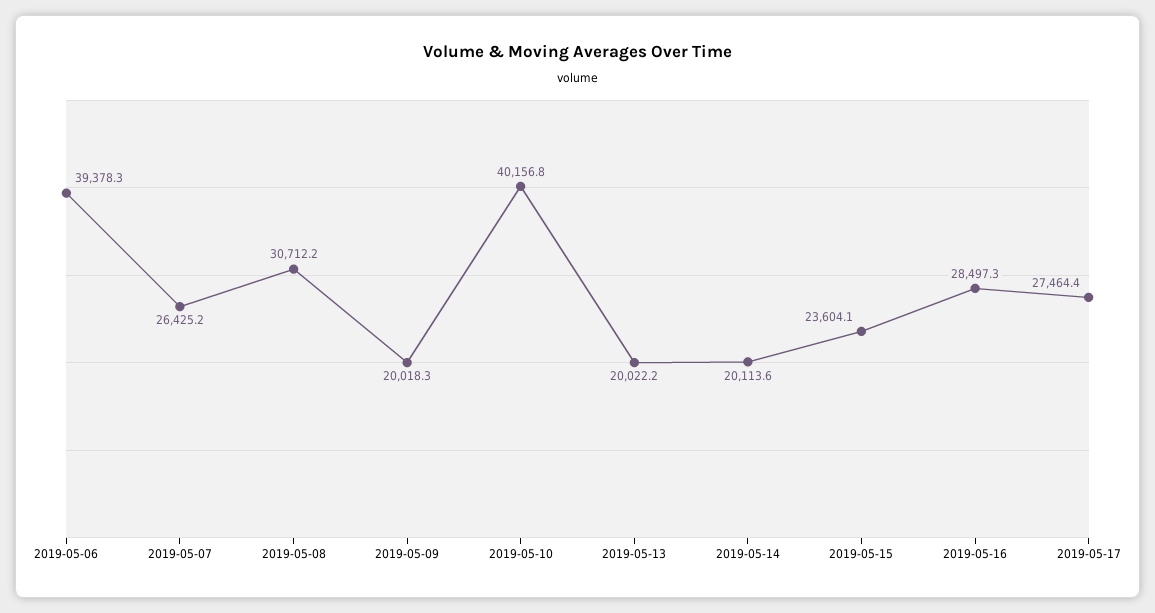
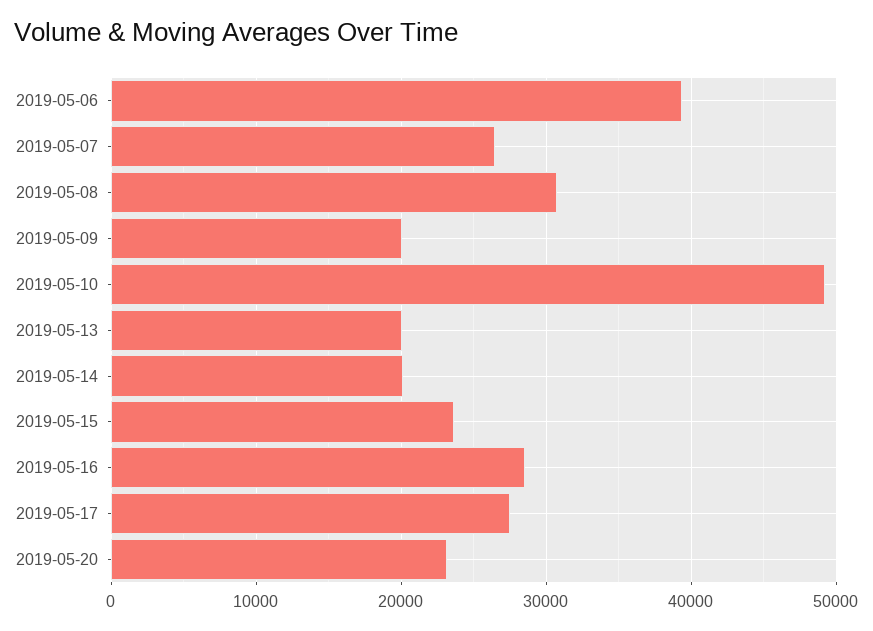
2019-05-10: 40156.8 -> 49000
2019-05-20: none -> 23000

